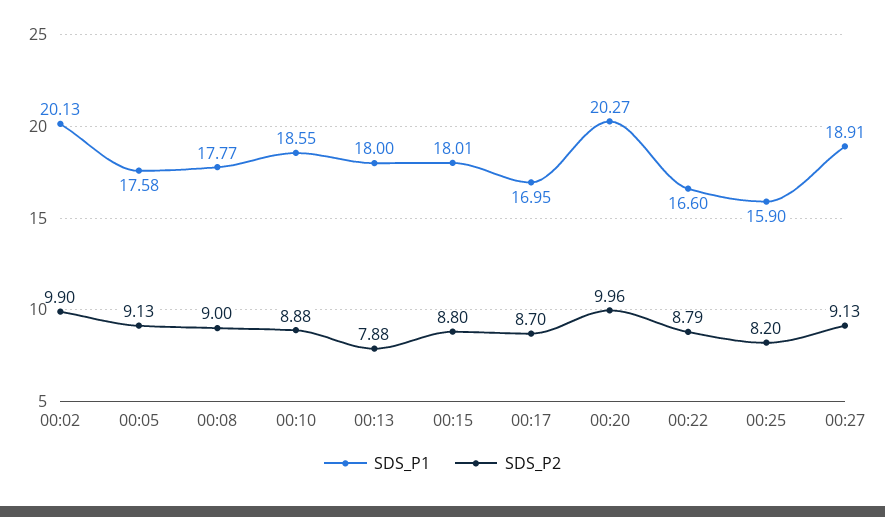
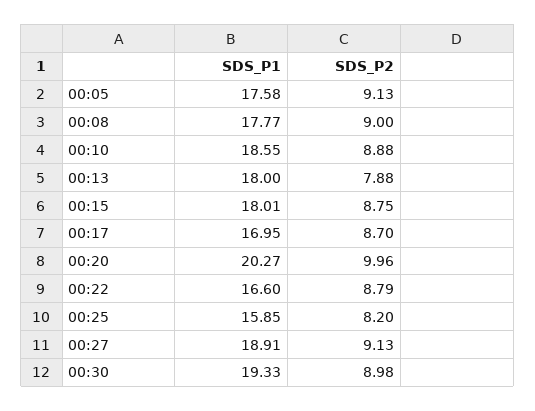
SDS_P1, 00:02: 20.13 -> none
SDS_P2, 00:02: 9.9 -> none
SDS_P2, 00:15: 8.8 -> 8.75
SDS_P1, 00:25: 15.9 -> 15.85
SDS_P1, 00:30: none -> 19.33
SDS_P2, 00:30: none -> 8.98

